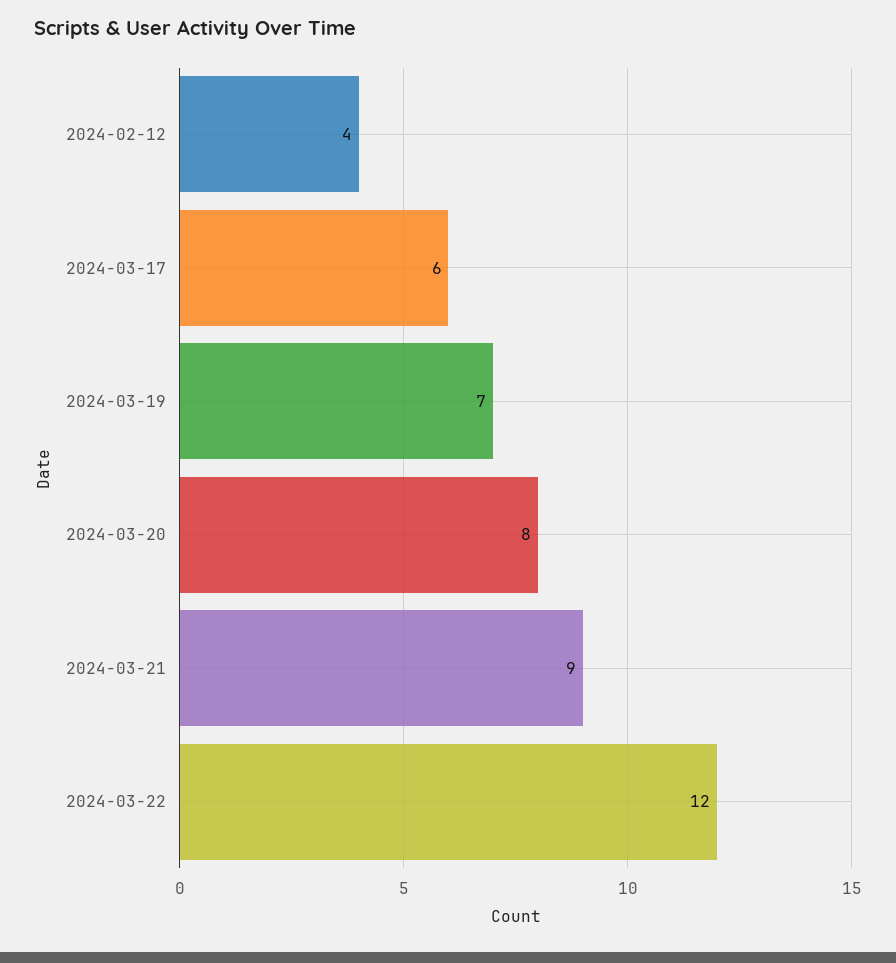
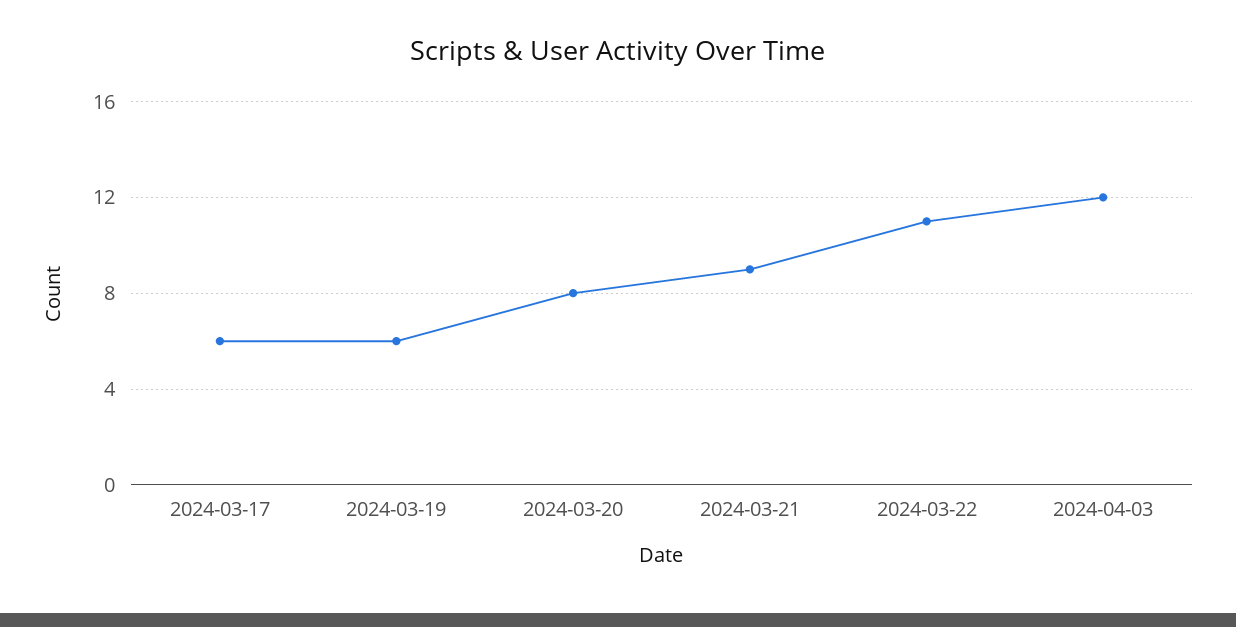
2024-02-12: 4 -> none
2024-03-19: 7 -> 6
2024-03-22: 12 -> 11
2024-04-03: none -> 12

